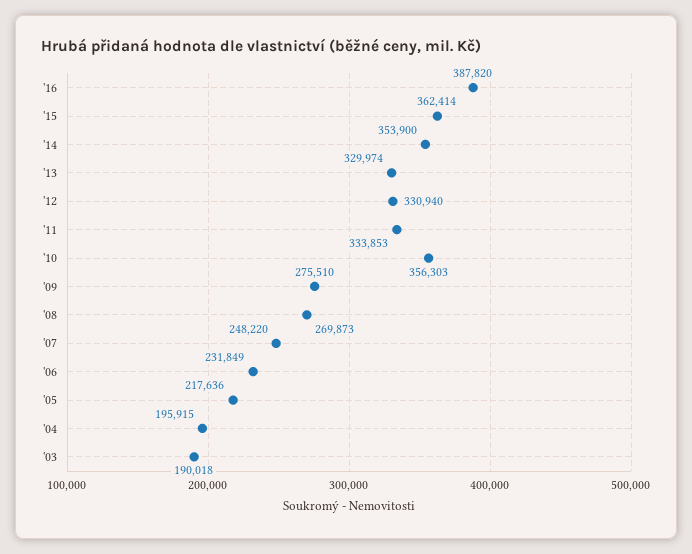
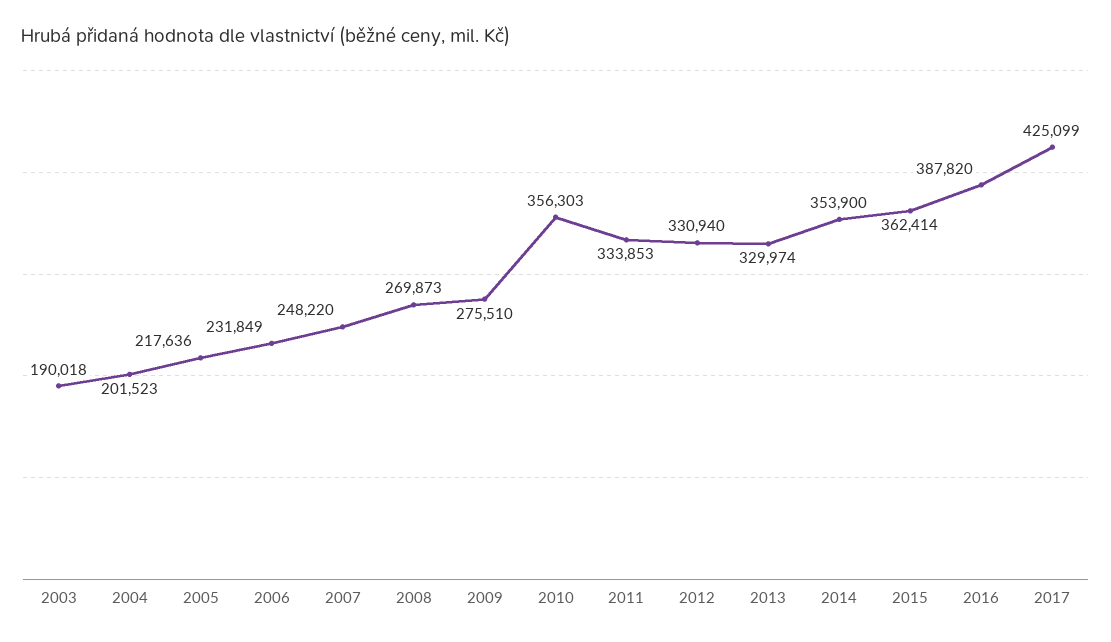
'04: 195915 -> 201523
2017: none -> 425099

